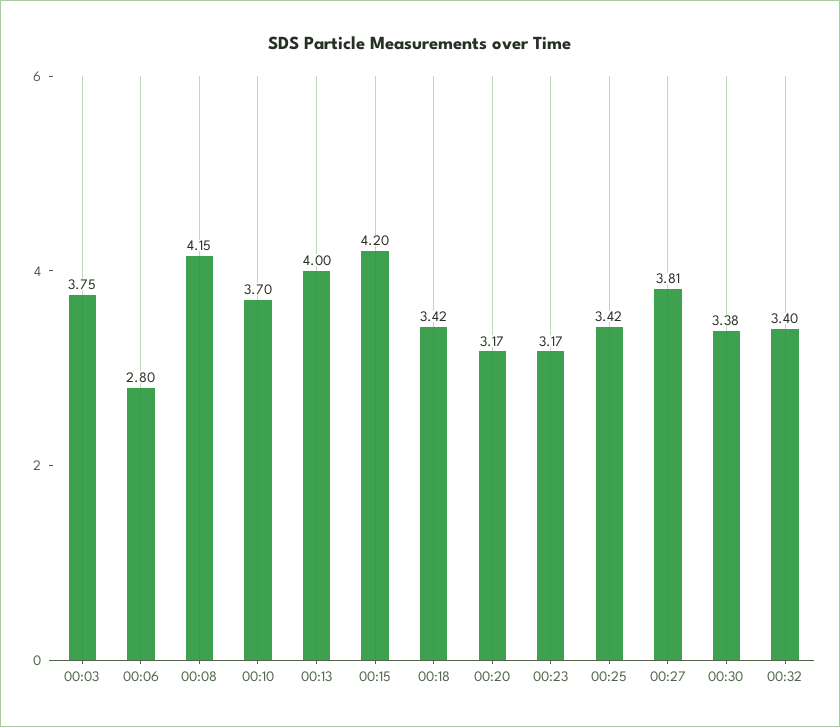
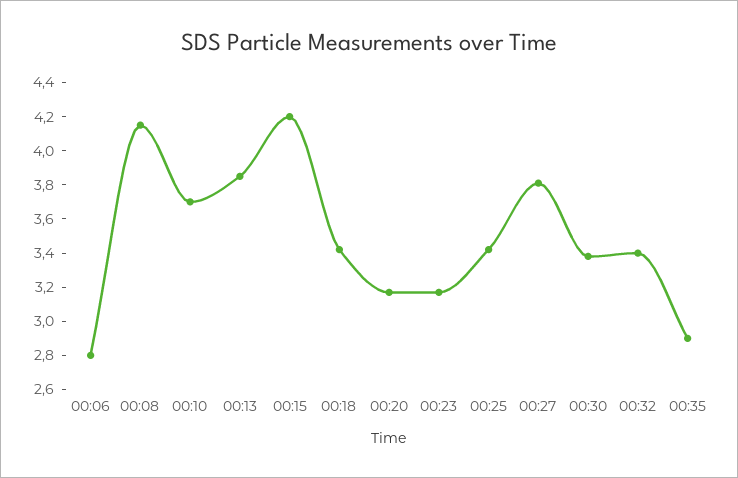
00:03: 3.75 -> none
00:13: 4 -> 3.85
00:35: none -> 2.9

